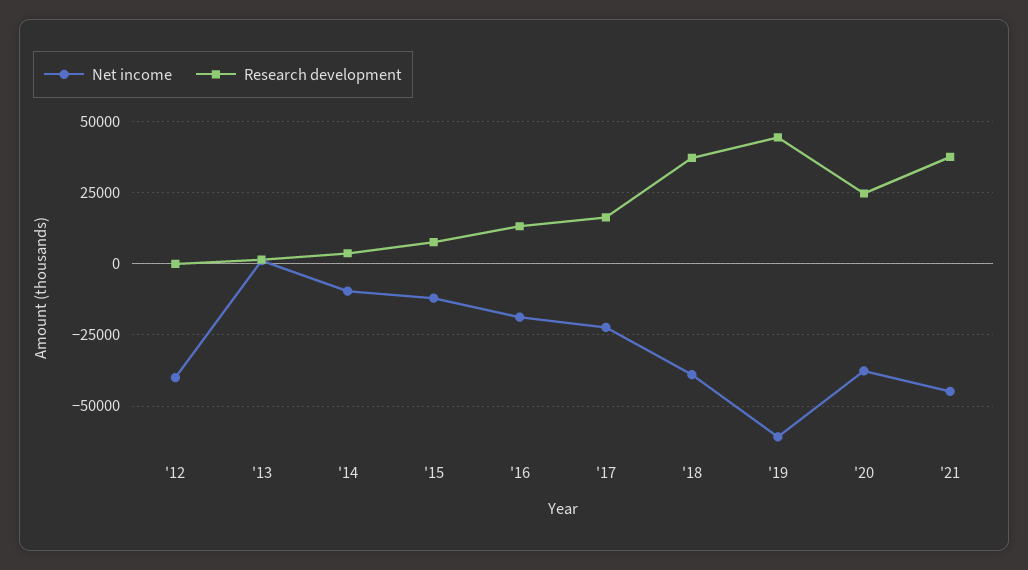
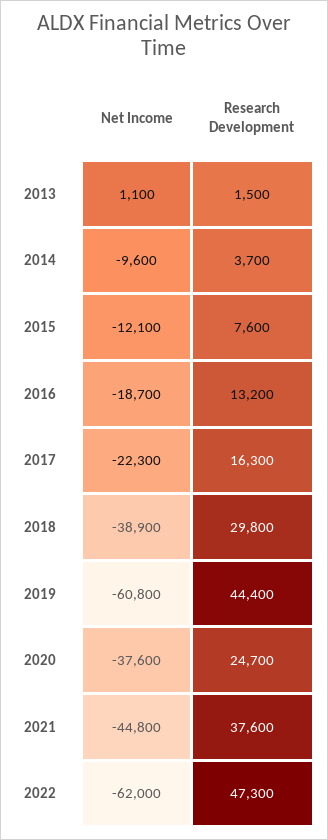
Net income, '12: -40000 -> none
Research development, '12: 0 -> none
Research development, '18: 37500 -> 29800
Net income, 2022: none -> -62000
Research development, 2022: none -> 47300

